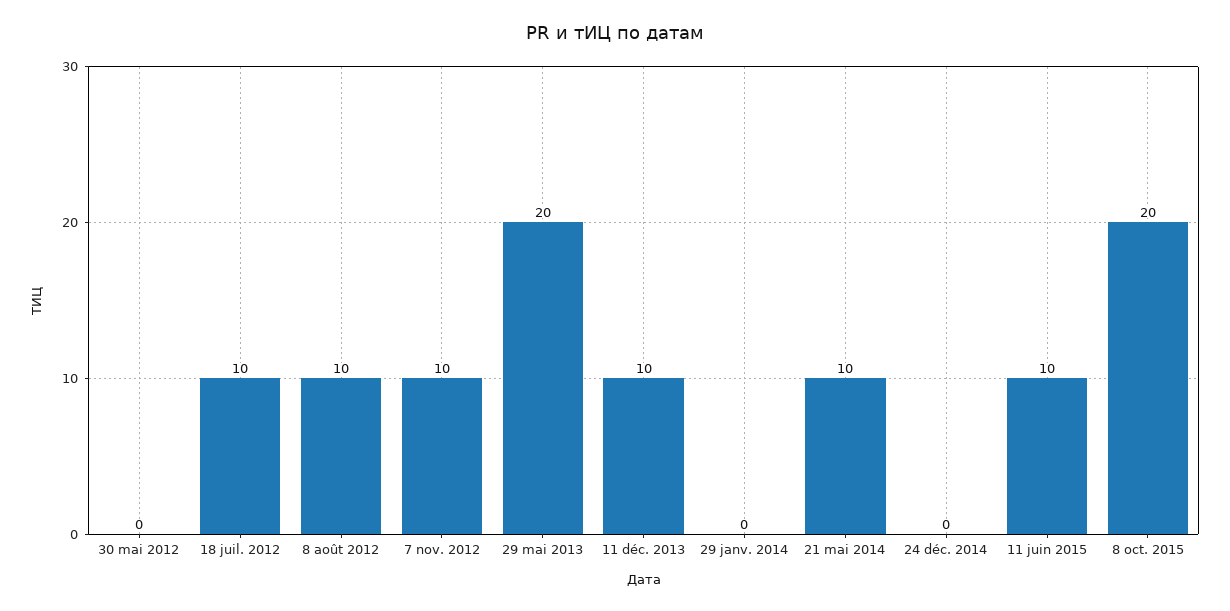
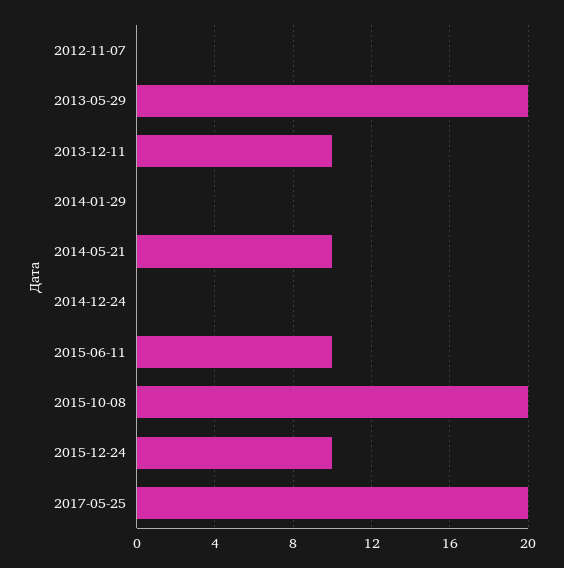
30 mai 2012: 0 -> none
18 juil. 2012: 10 -> none
8 août 2012: 10 -> none
7 nov. 2012: 10 -> 0
2015-12-24: none -> 10
2017-05-25: none -> 20

